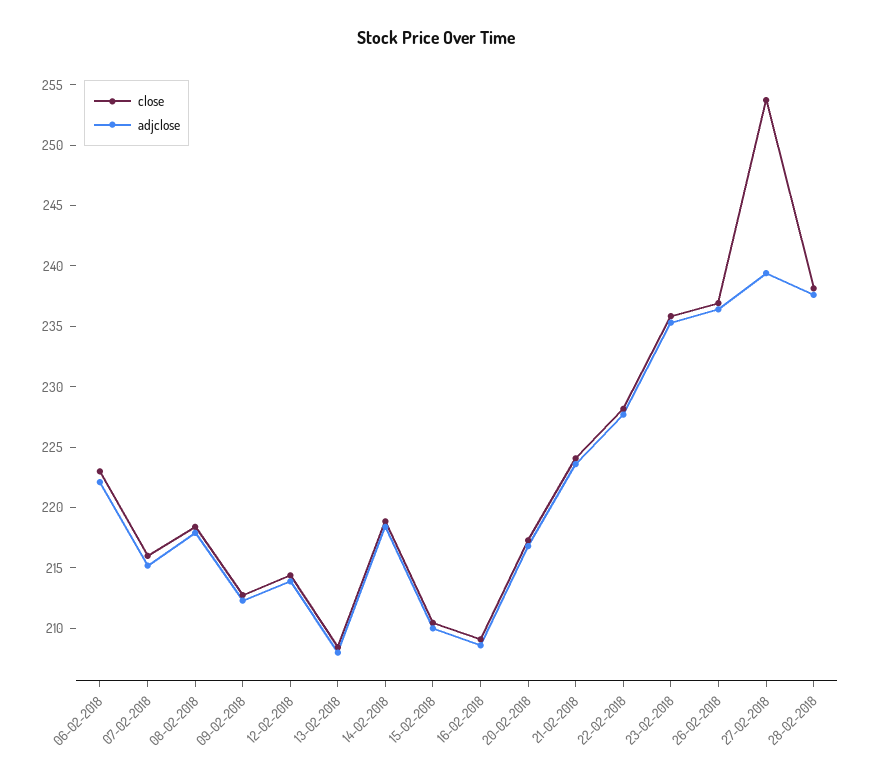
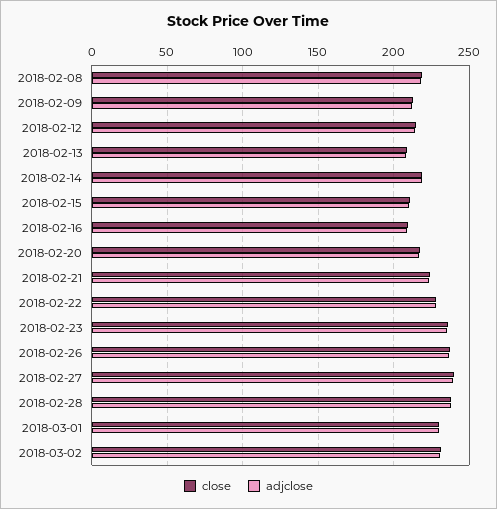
close, 06-02-2018: 223 -> none
adjclose, 06-02-2018: 222 -> none
close, 07-02-2018: 216 -> none
adjclose, 07-02-2018: 215 -> none
close, 27-02-2018: 254 -> 240
close, 2018-03-01: none -> 230
adjclose, 2018-03-01: none -> 230
close, 2018-03-02: none -> 230
adjclose, 2018-03-02: none -> 230

